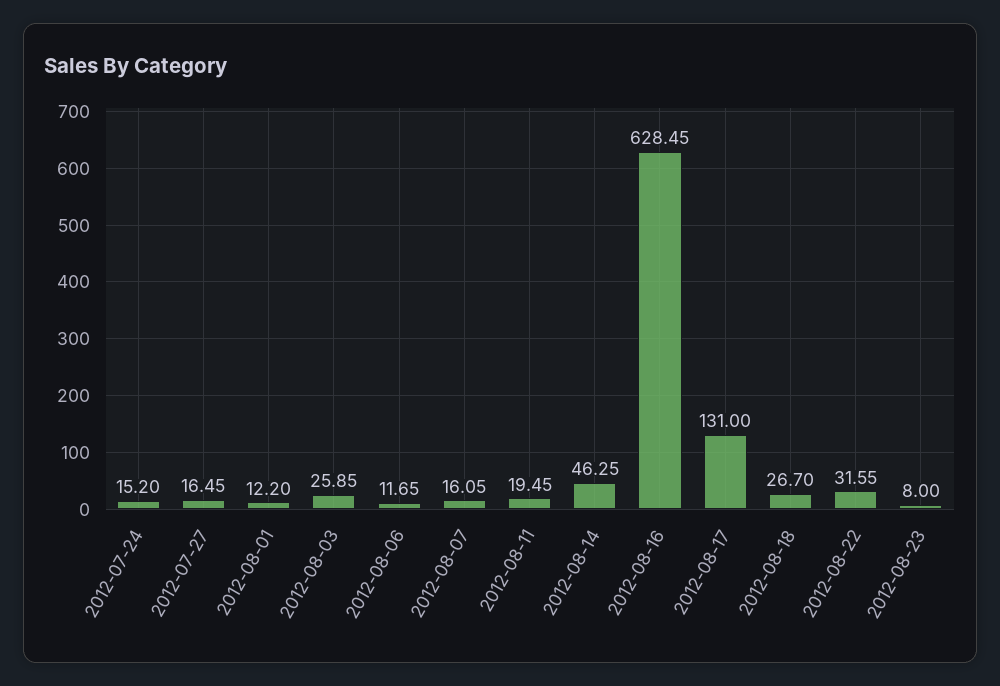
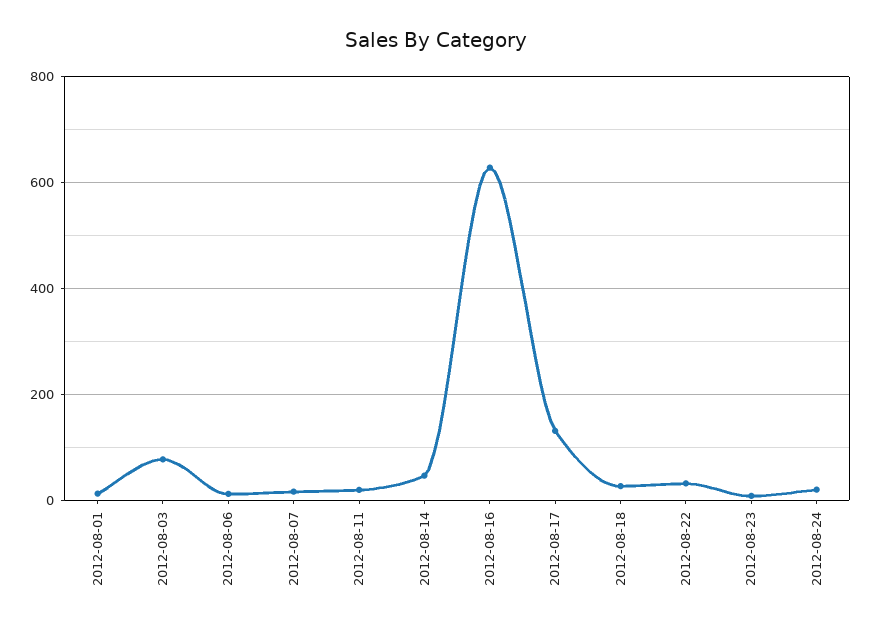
2012-07-24: 15.2 -> none
2012-07-27: 16.45 -> none
2012-08-03: 25.85 -> 80
2012-08-24: none -> 20

